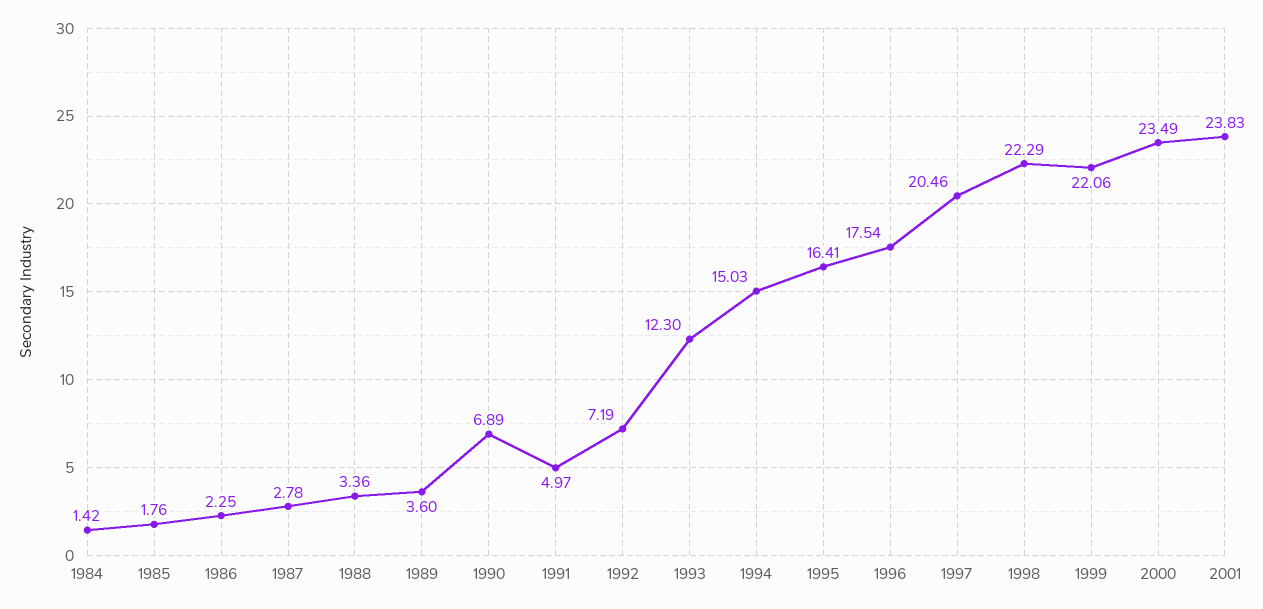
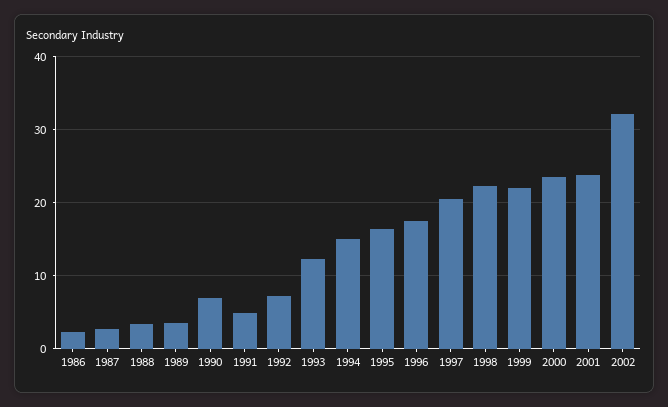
1984: 1.42 -> none
1985: 1.76 -> none
2002: none -> 32

